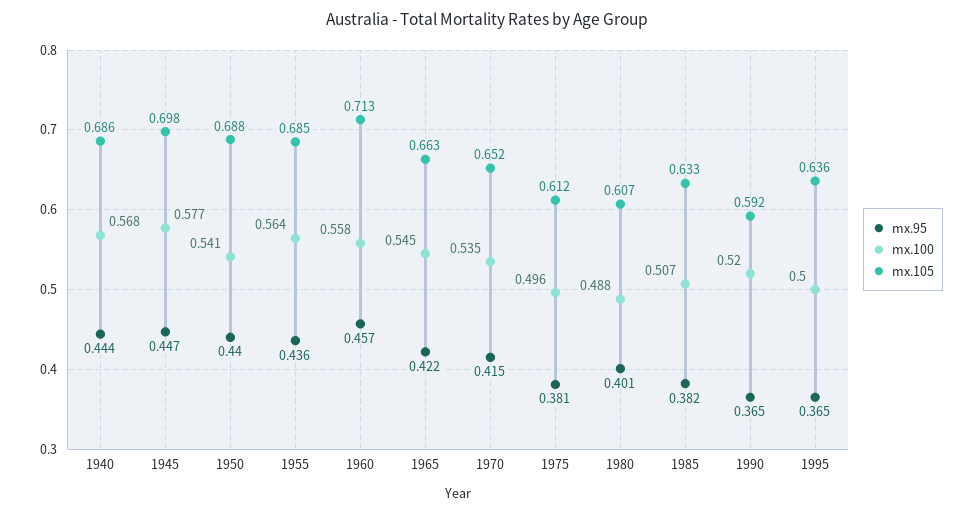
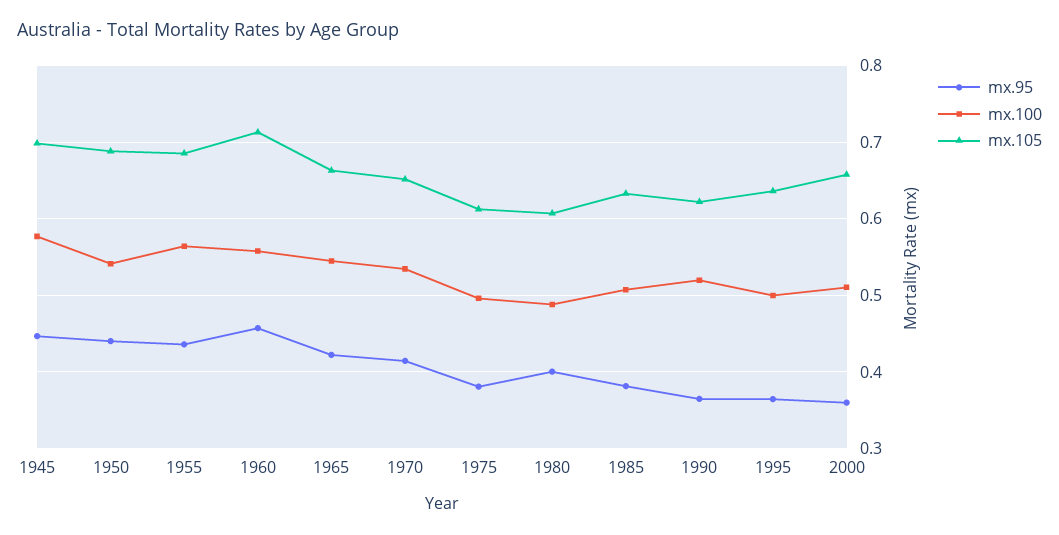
mx.95, 1940: 0.444 -> none
mx.100, 1940: 0.568 -> none
mx.105, 1940: 0.686 -> none
mx.105, 1990: 0.592 -> 0.62
mx.95, 2000: none -> 0.36
mx.100, 2000: none -> 0.51
mx.105, 2000: none -> 0.66

